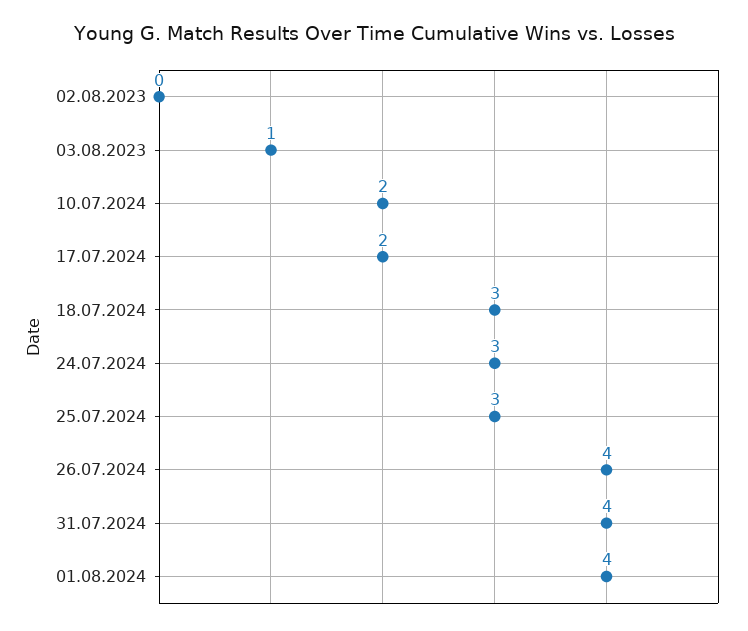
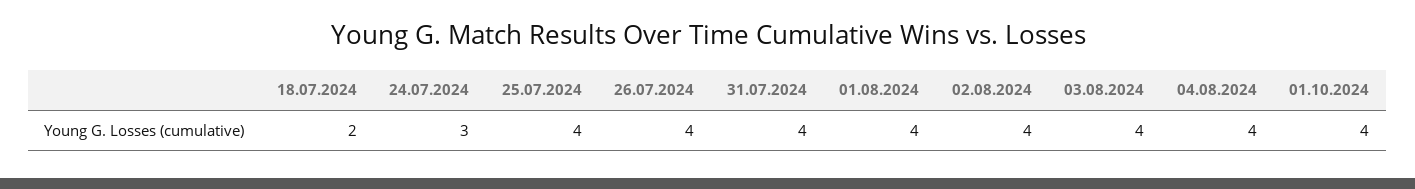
02.08.2023: 0 -> none
03.08.2023: 1 -> none
10.07.2024: 2 -> none
17.07.2024: 2 -> none
18.07.2024: 3 -> 2
25.07.2024: 3 -> 4
02.08.2024: none -> 4
03.08.2024: none -> 4
04.08.2024: none -> 4
01.10.2024: none -> 4

